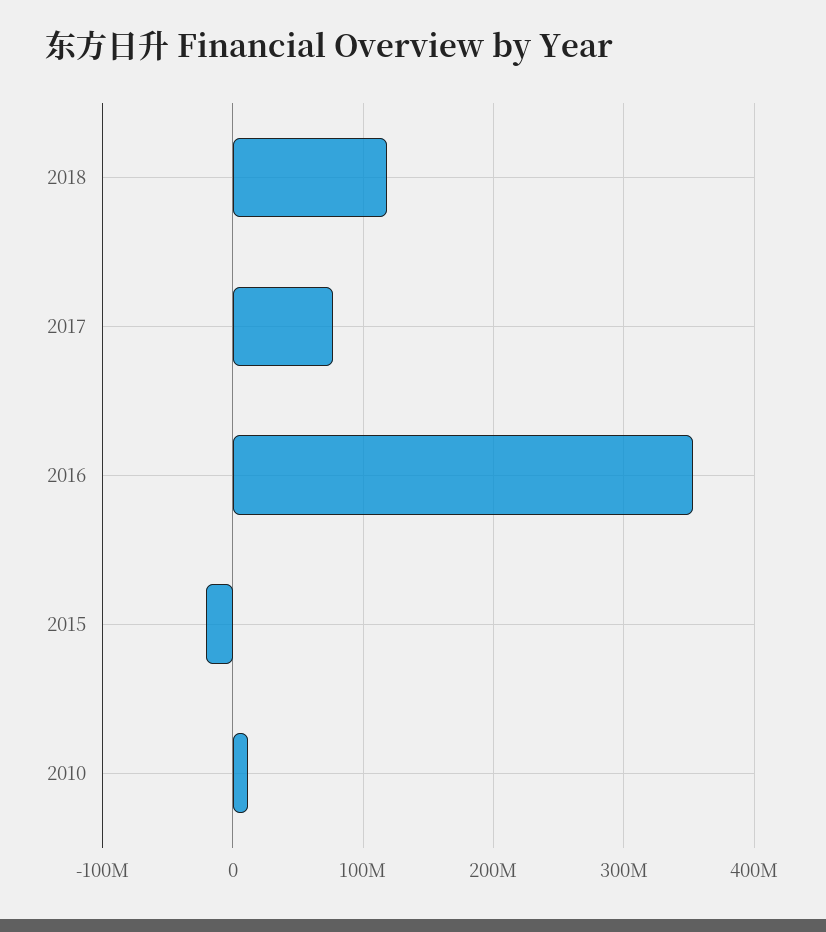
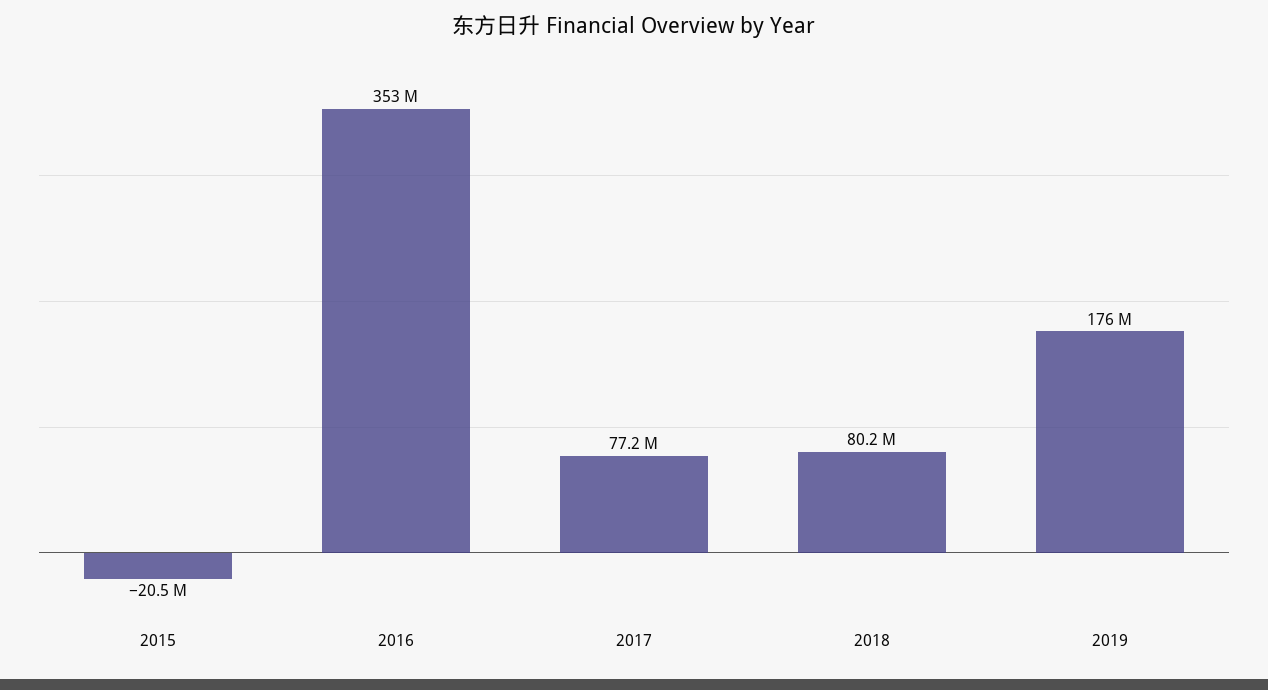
2018: 120000000 -> 80200000
2010: 10000000 -> none
2019: none -> 176000000

